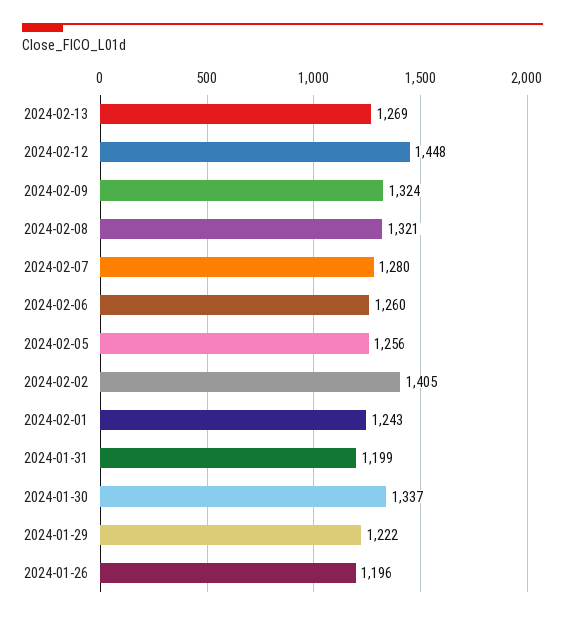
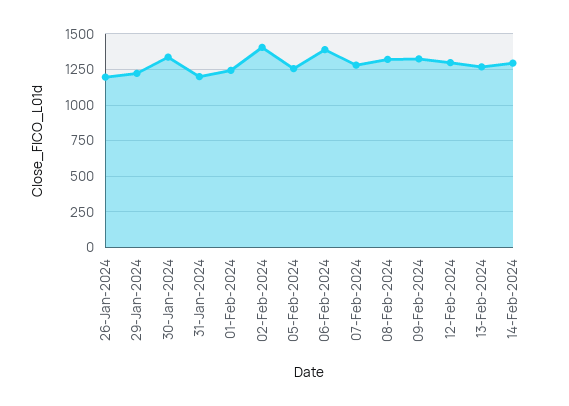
2024-02-12: 1448 -> 1300
2024-02-06: 1260 -> 1400
14-Feb-2024: none -> 1300

